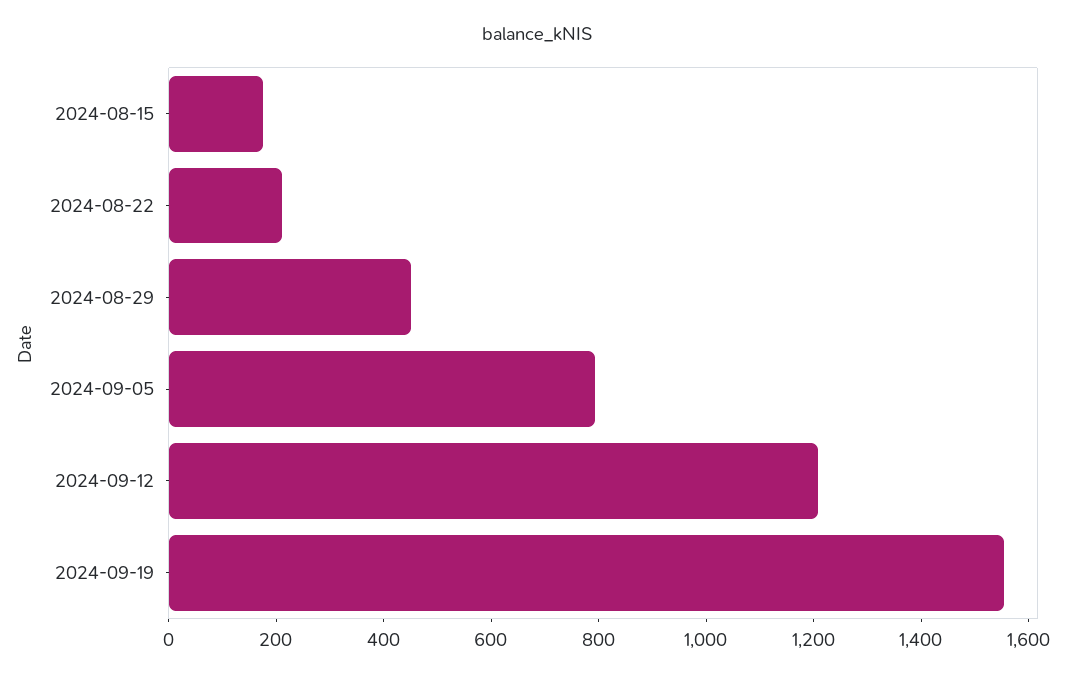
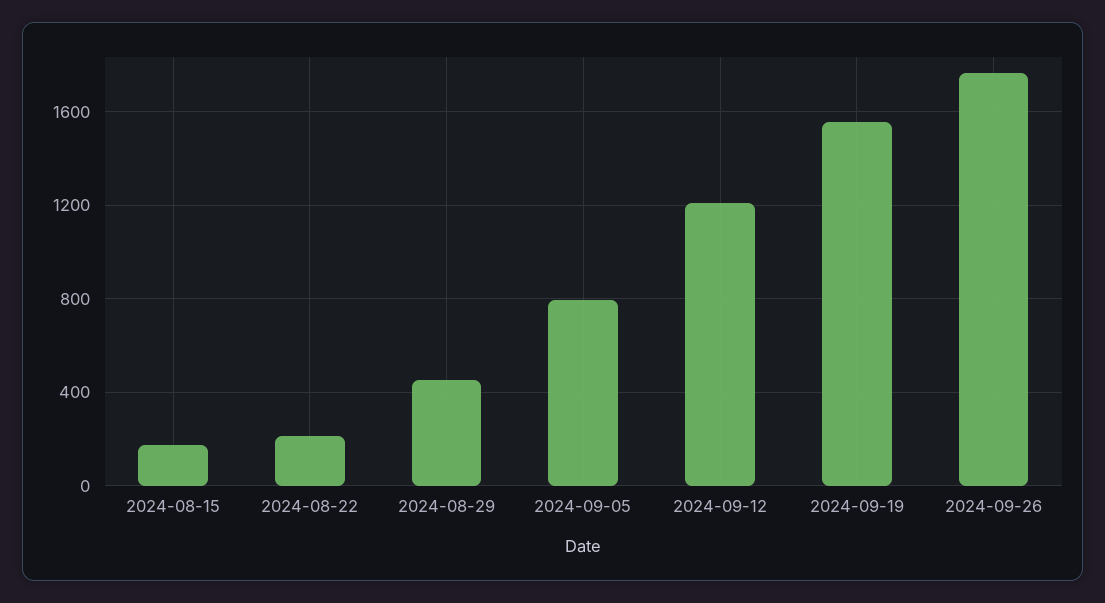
2024-09-26: none -> 1750

